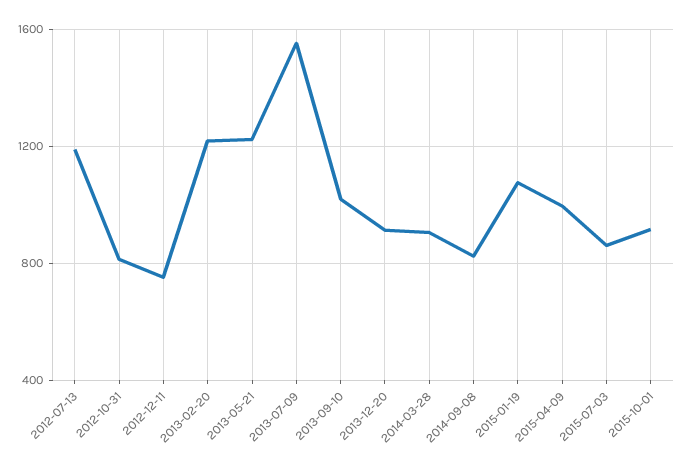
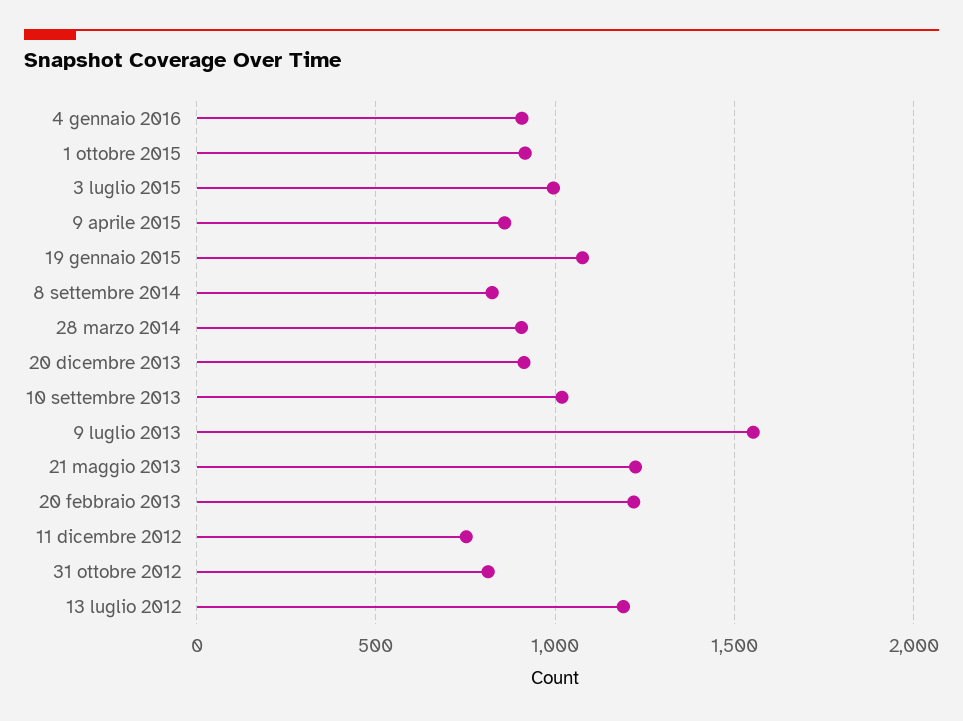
2015-04-09: 1000 -> 850
2015-07-03: 850 -> 1000
4 gennaio 2016: none -> 900

